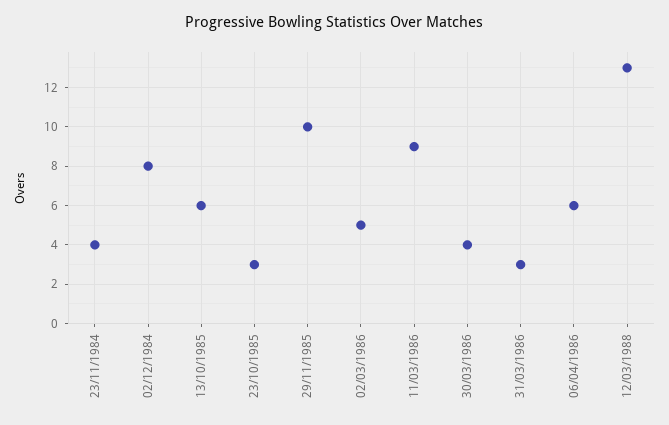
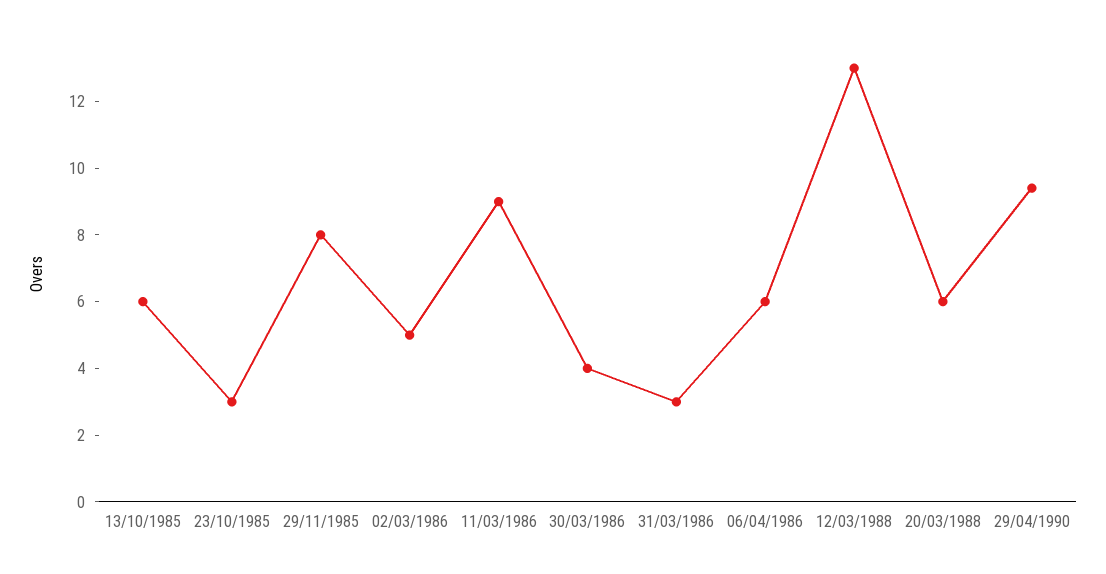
23/11/1984: 4 -> none
02/12/1984: 8 -> none
29/11/1985: 10 -> 8
20/03/1988: none -> 6
29/04/1990: none -> 9.5

